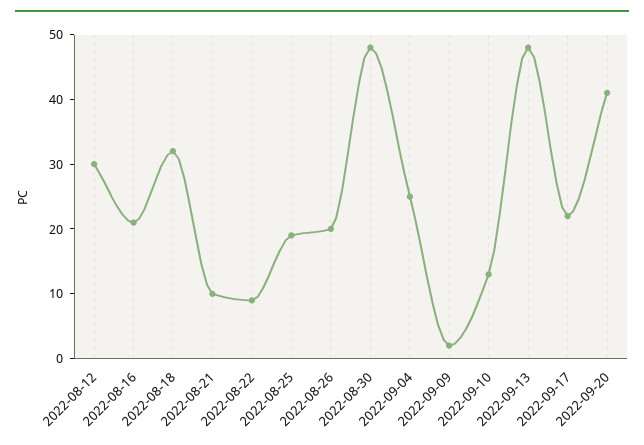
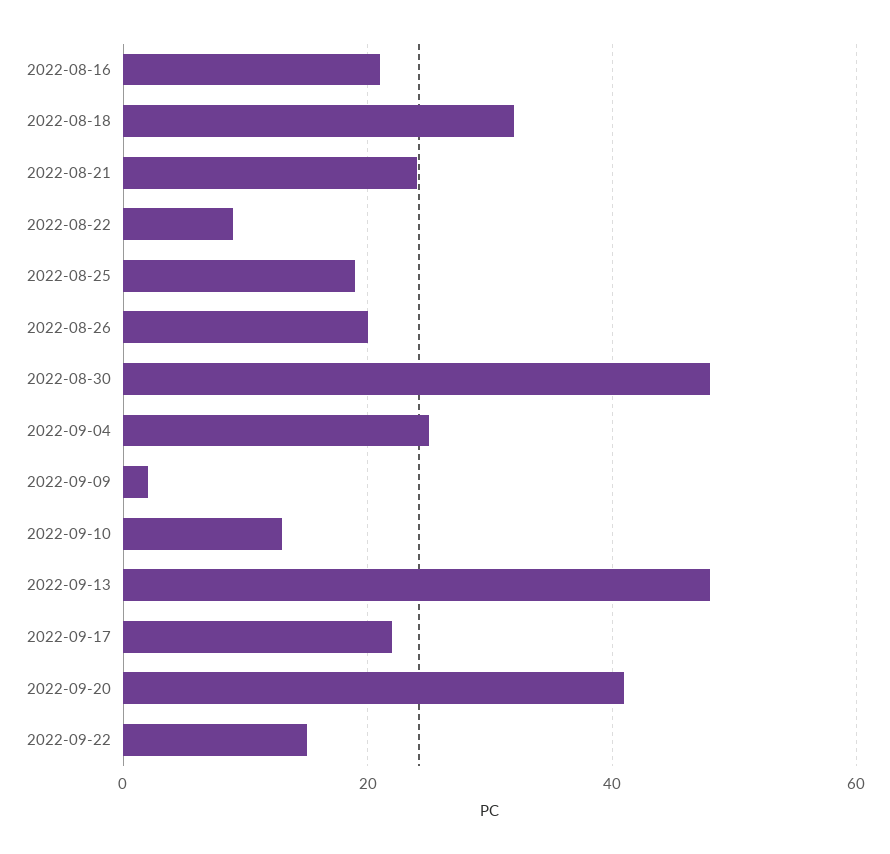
2022-08-12: 30 -> none
2022-08-21: 10 -> 25
2022-09-22: none -> 15

